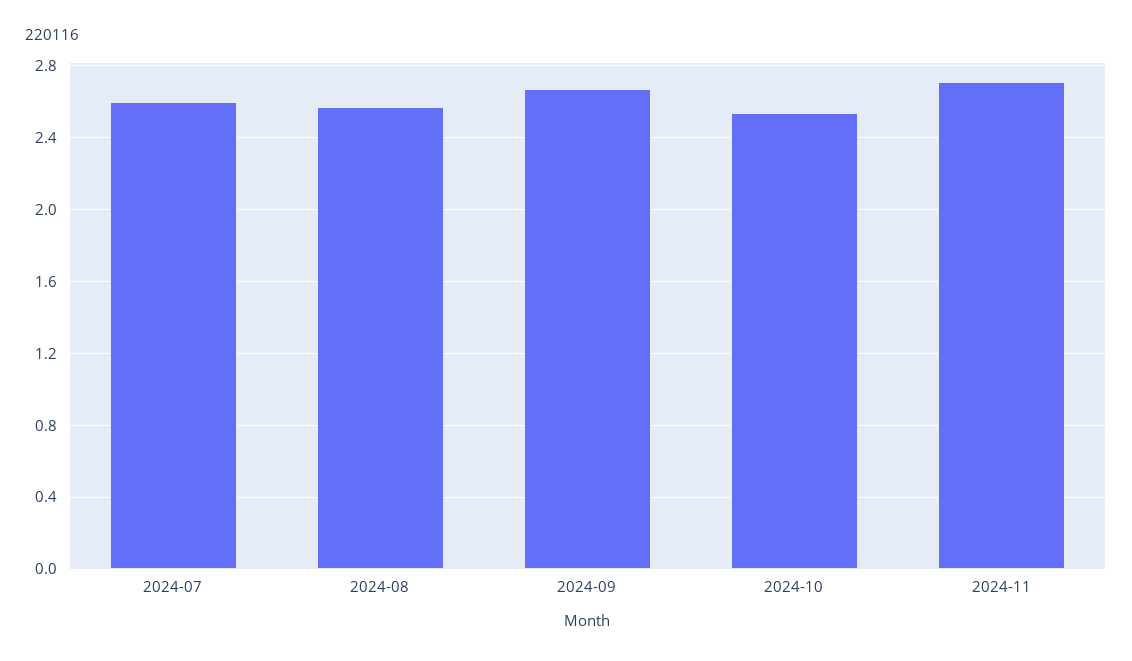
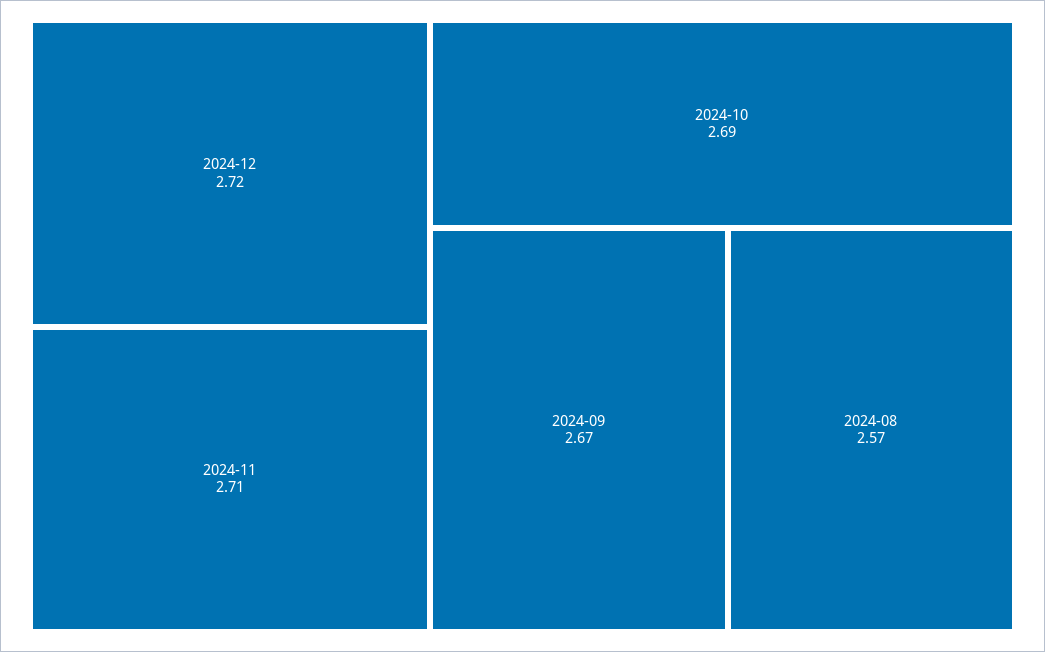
2024-07: 2.6 -> none
2024-10: 2.55 -> 2.69
2024-12: none -> 2.72

